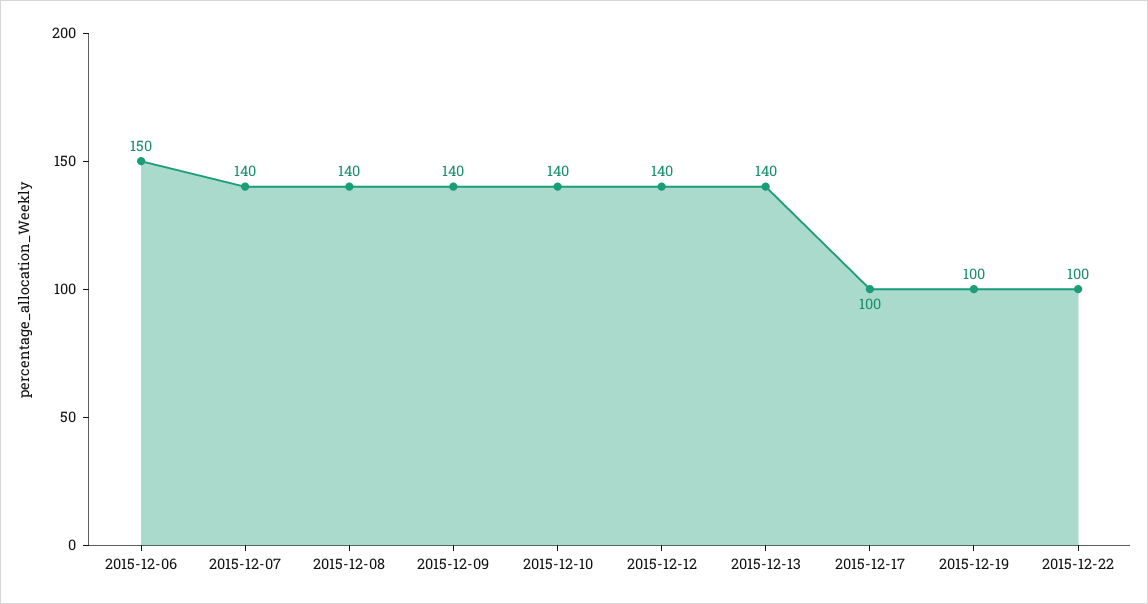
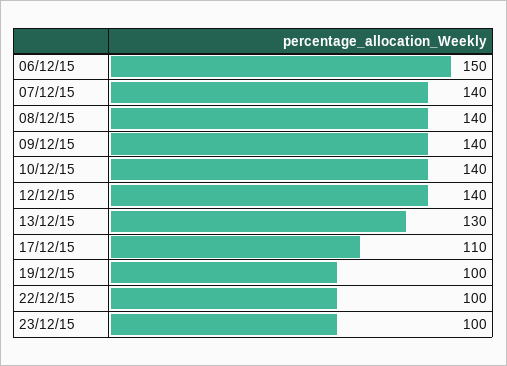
2015-12-13: 140 -> 130
2015-12-17: 100 -> 110
23/12/15: none -> 100

